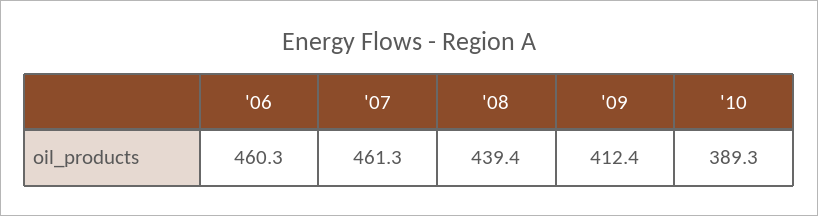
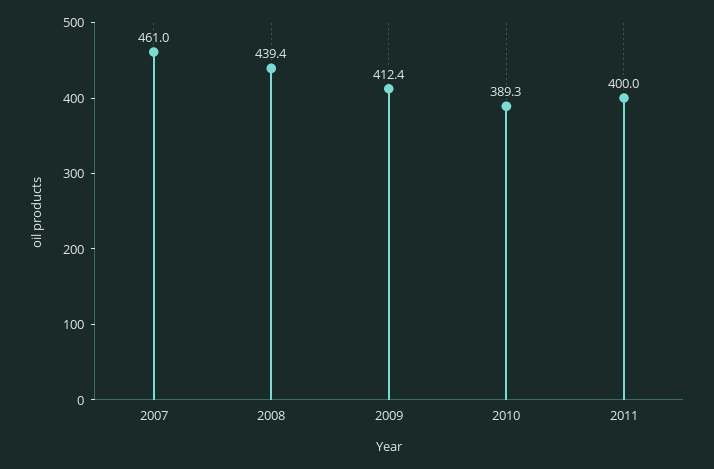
'06: 460.3 -> none
'07: 461.3 -> 461
2011: none -> 400

